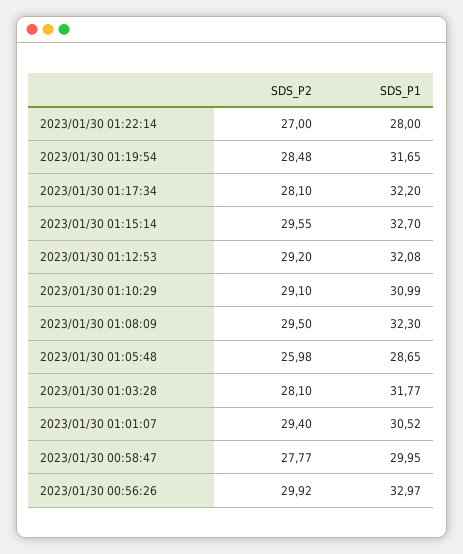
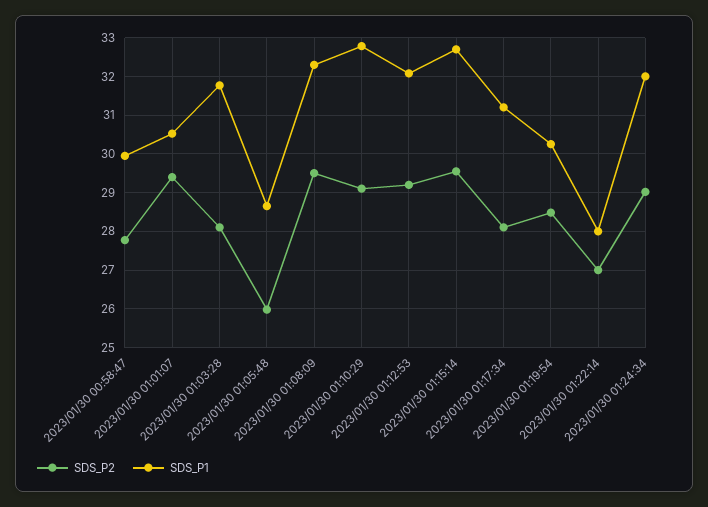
SDS_P1, 2023/01/30 01:19:54: 31.65 -> 30.2
SDS_P1, 2023/01/30 01:17:34: 32.2 -> 31.2
SDS_P1, 2023/01/30 01:10:29: 30.99 -> 32.8
SDS_P2, 2023/01/30 00:56:26: 29.92 -> none
SDS_P1, 2023/01/30 00:56:26: 32.97 -> none
SDS_P2, 2023/01/30 01:24:34: none -> 29
SDS_P1, 2023/01/30 01:24:34: none -> 32

